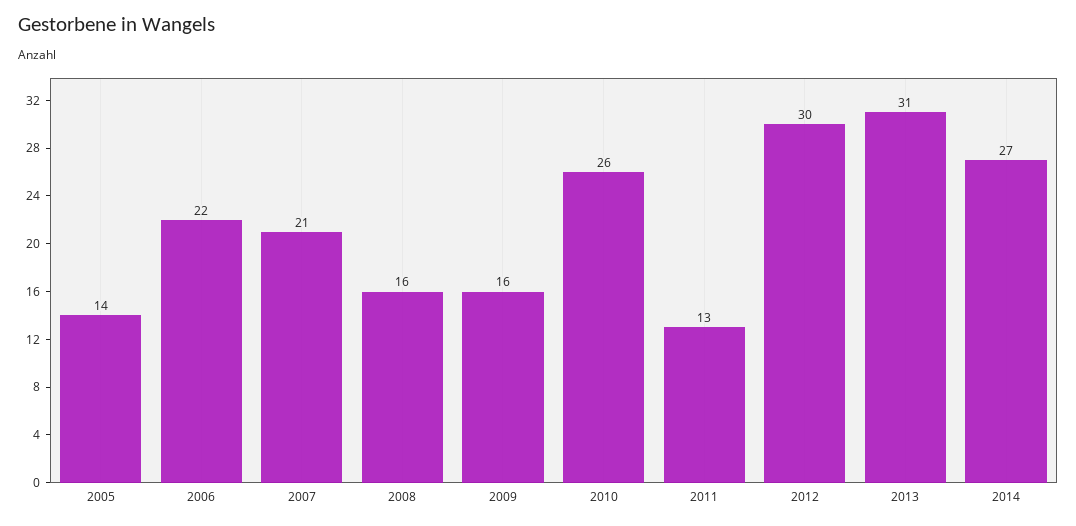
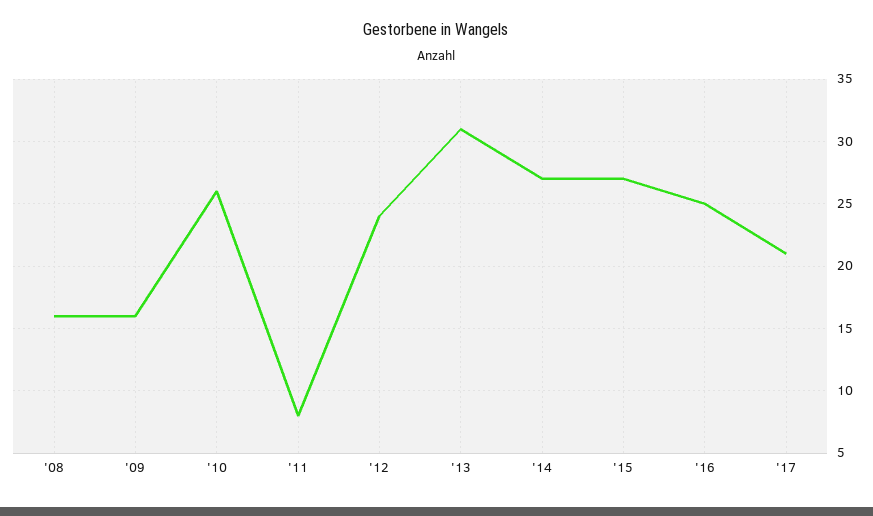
2005: 14 -> none
2006: 22 -> none
2007: 21 -> none
2011: 13 -> 8
2012: 30 -> 24
'15: none -> 27
'16: none -> 25
'17: none -> 21

